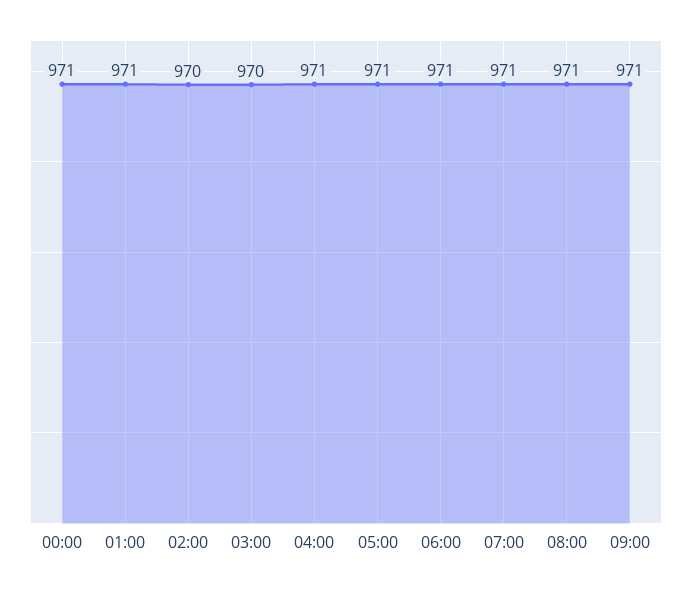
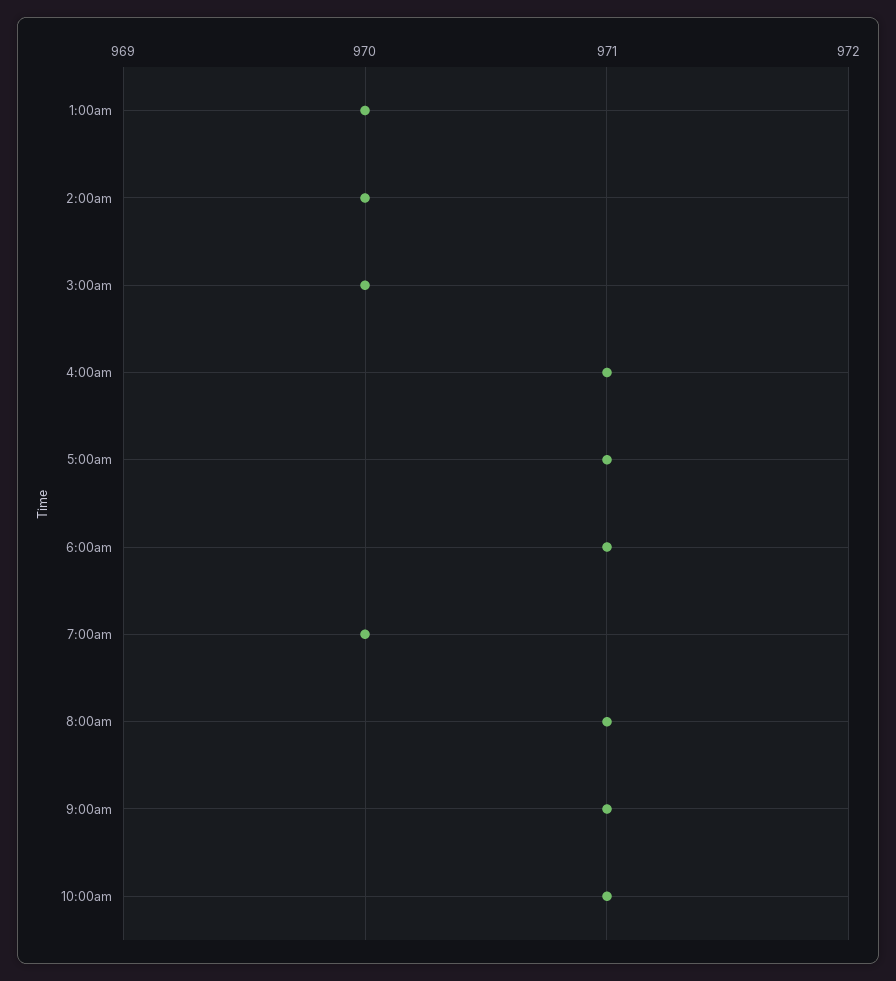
00:00: 971 -> none
01:00: 971 -> 970
07:00: 971 -> 970
10:00am: none -> 971

